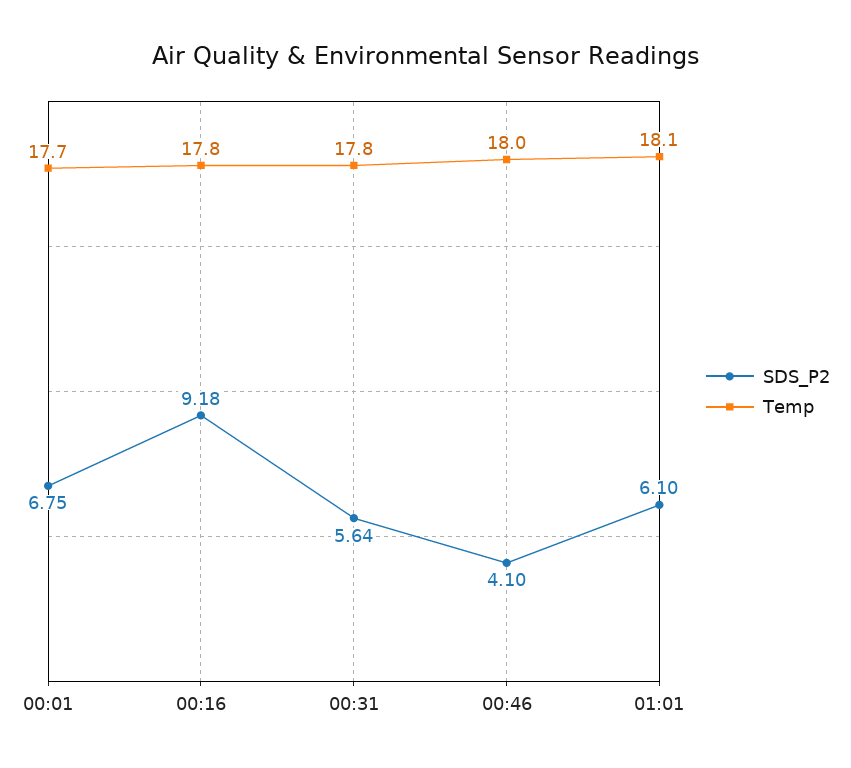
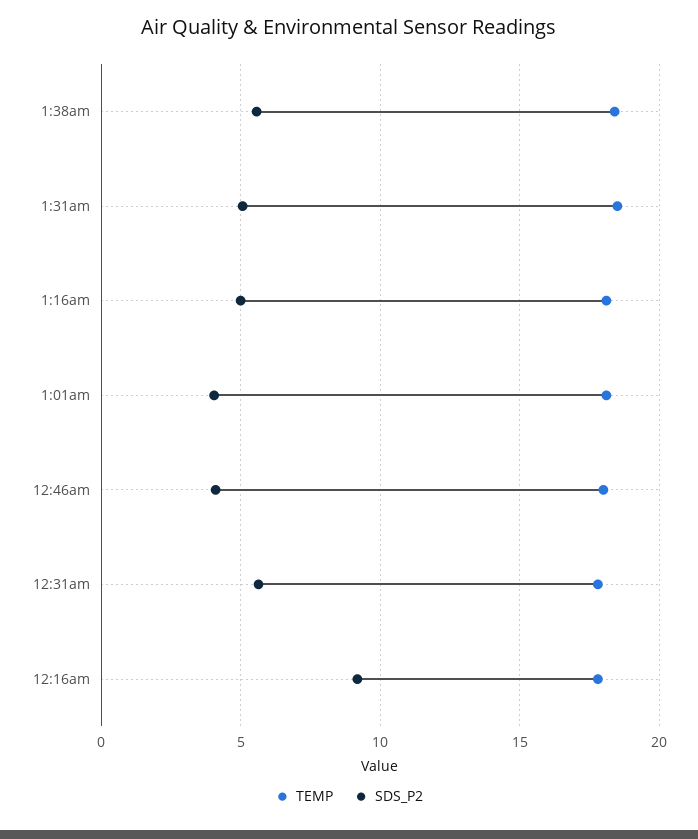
SDS_P2, 00:01: 6.75 -> none
Temp, 00:01: 17.7 -> none
SDS_P2, 01:01: 6.1 -> 4
Temp, 1:38am: none -> 18.5
SDS_P2, 1:38am: none -> 5.5
Temp, 1:31am: none -> 18.5
SDS_P2, 1:31am: none -> 5
Temp, 1:16am: none -> 18
SDS_P2, 1:16am: none -> 5

